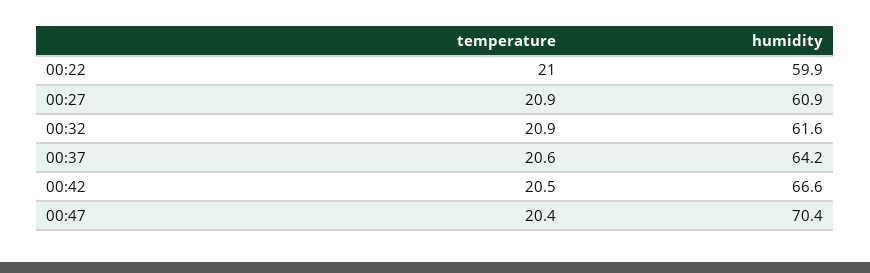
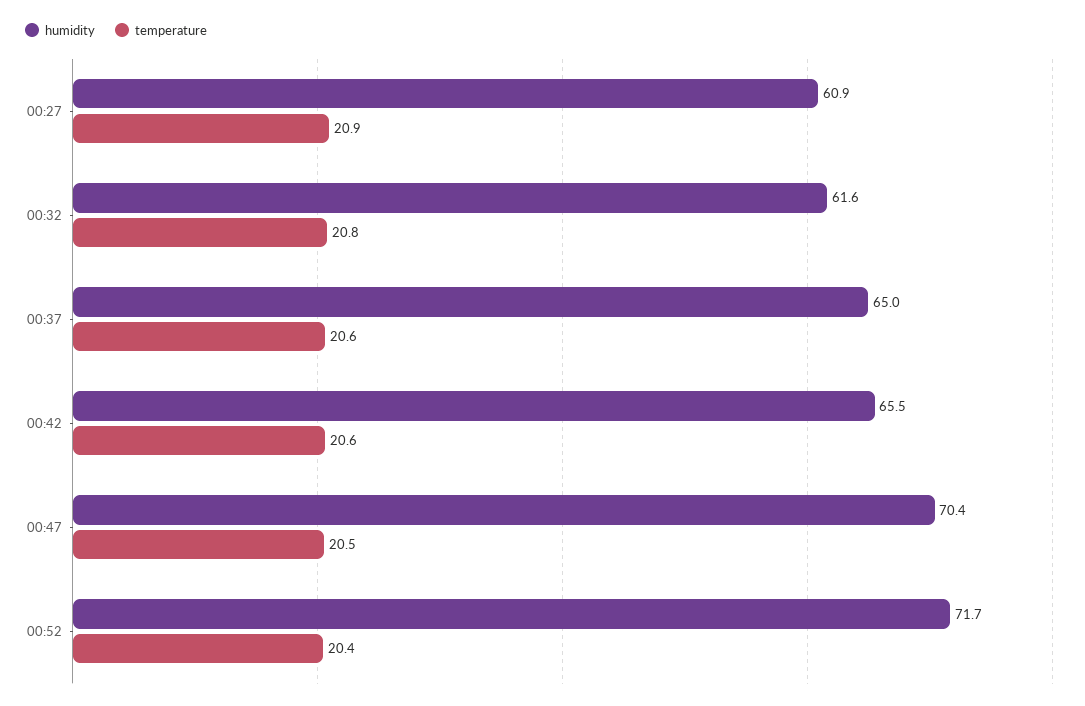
temperature, 00:22: 21 -> none
humidity, 00:22: 59.9 -> none
temperature, 00:32: 20.9 -> 20.8
humidity, 00:37: 64.2 -> 65
temperature, 00:42: 20.5 -> 20.6
humidity, 00:42: 66.6 -> 65.5
temperature, 00:47: 20.4 -> 20.5
humidity, 00:52: none -> 71.7
temperature, 00:52: none -> 20.4

